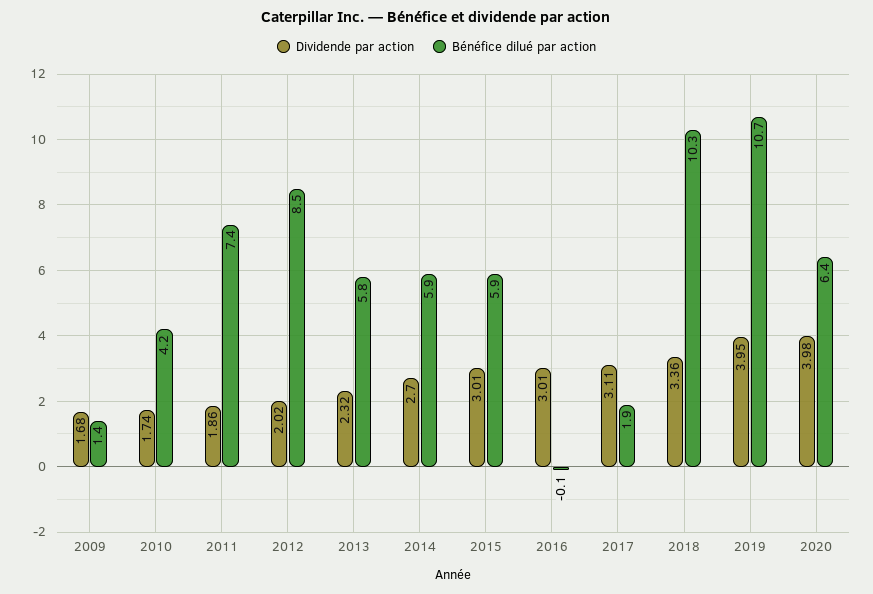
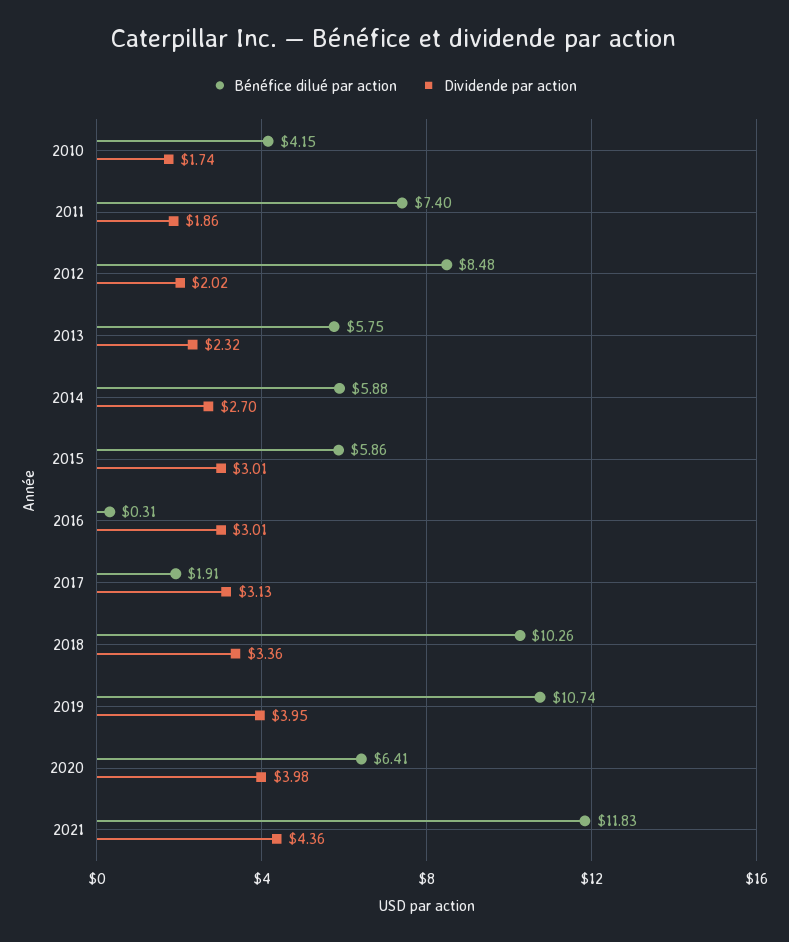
Dividende par action, 2009: 1.68 -> none
Bénéfice dilué par action, 2009: 1.4 -> none
Bénéfice dilué par action, 2016: -0.1 -> 0.31
Dividende par action, 2017: 3.11 -> 3.13
Bénéfice dilué par action, 2021: none -> 11.83
Dividende par action, 2021: none -> 4.36

